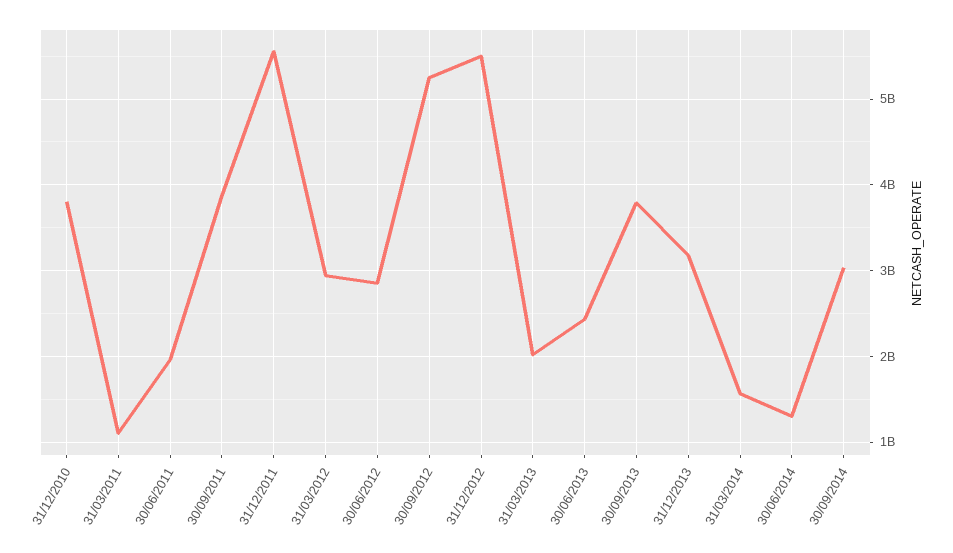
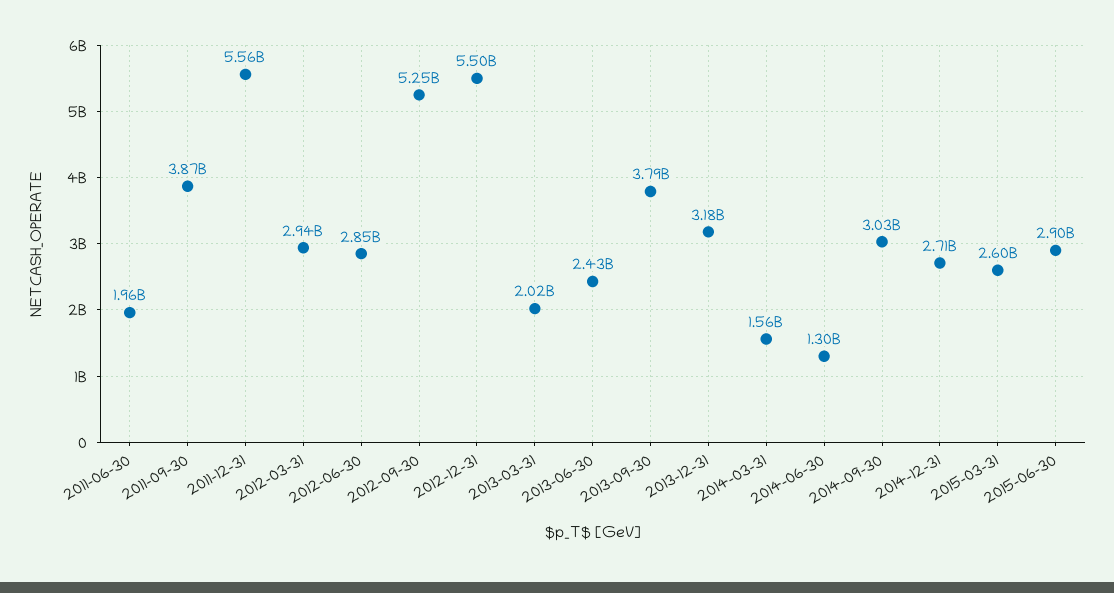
31/12/2010: 3800000000 -> none
31/03/2011: 1100000000 -> none
2014-12-31: none -> 2710000000
2015-03-31: none -> 2600000000
2015-06-30: none -> 2900000000

